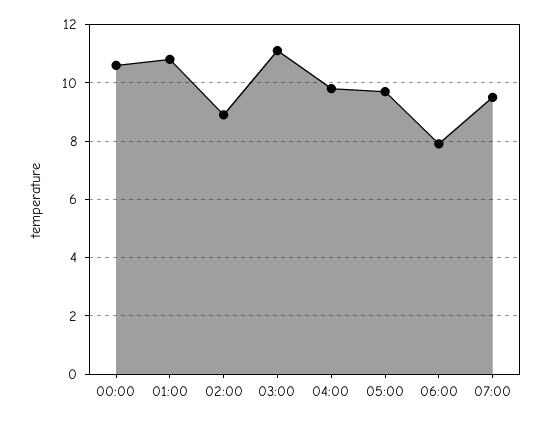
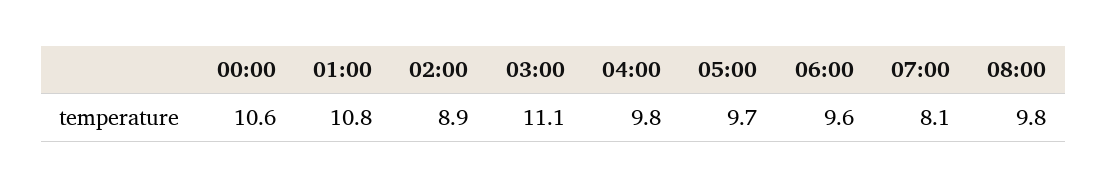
06:00: 8 -> 9.6
07:00: 9.5 -> 8.1
08:00: none -> 9.8

